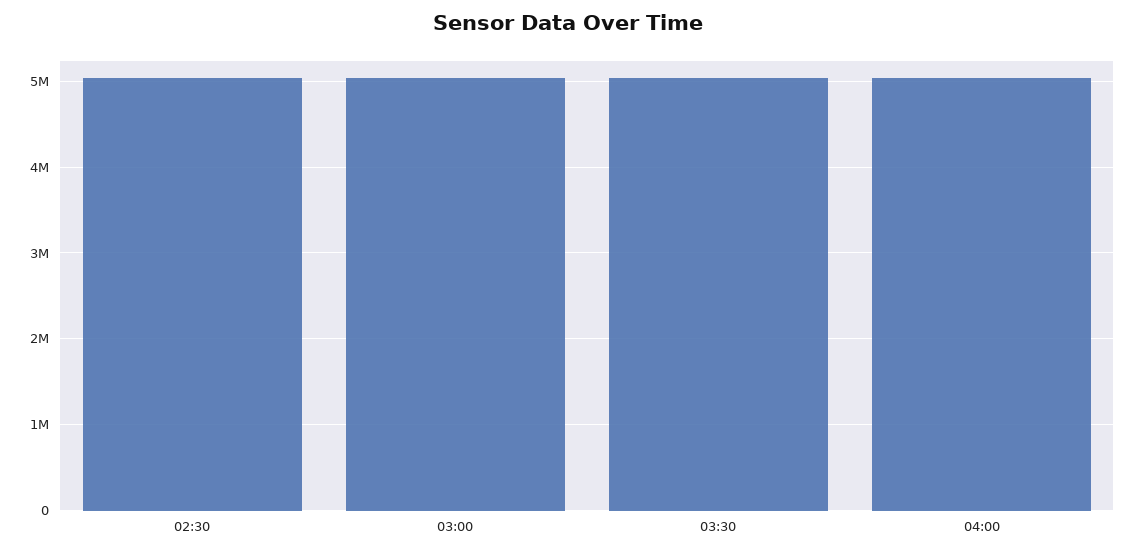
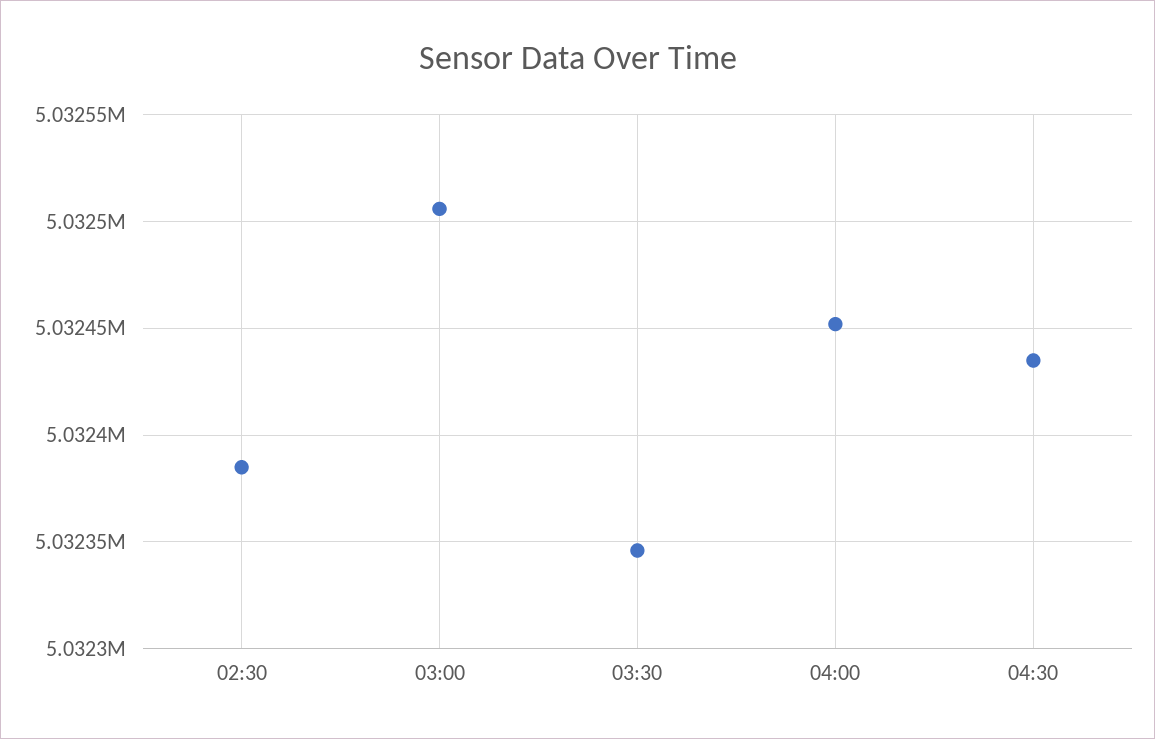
04:30: none -> 5032435

